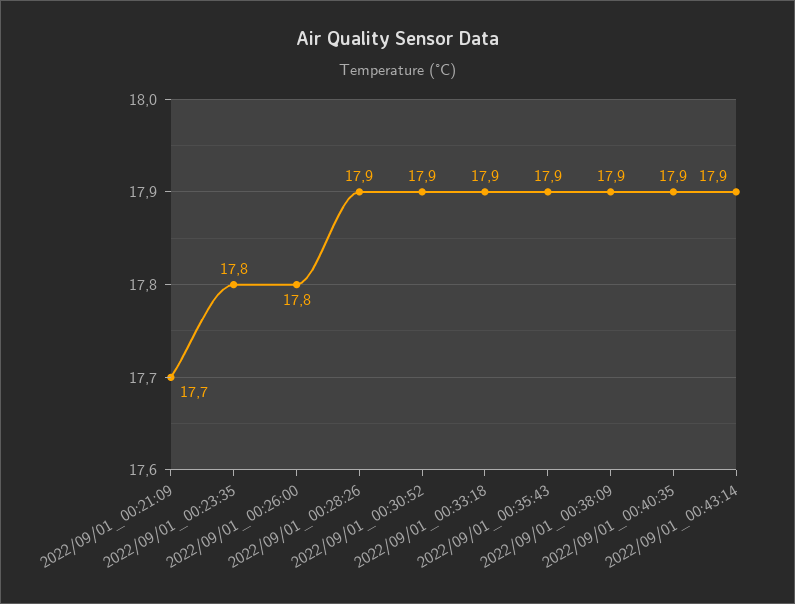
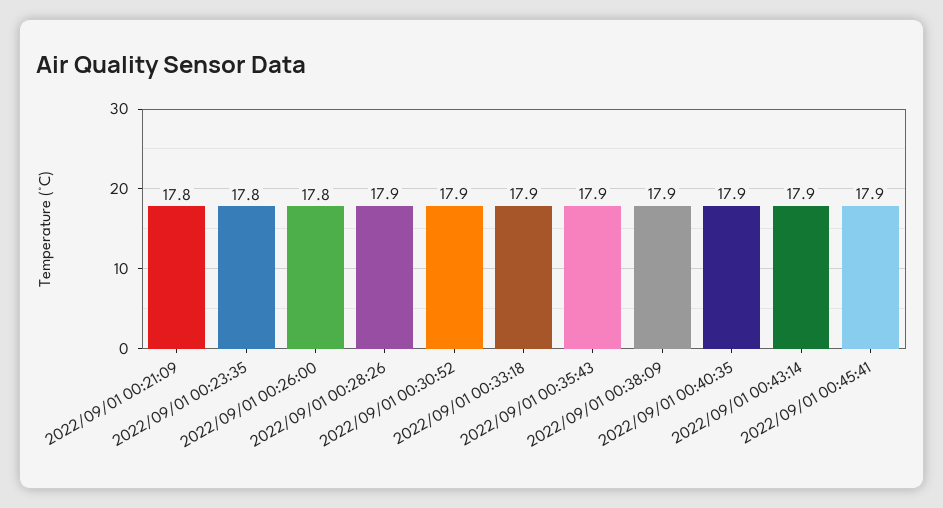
2022/09/01_00:21:09: 17.7 -> 17.8
2022/09/01 00:45:41: none -> 17.9

